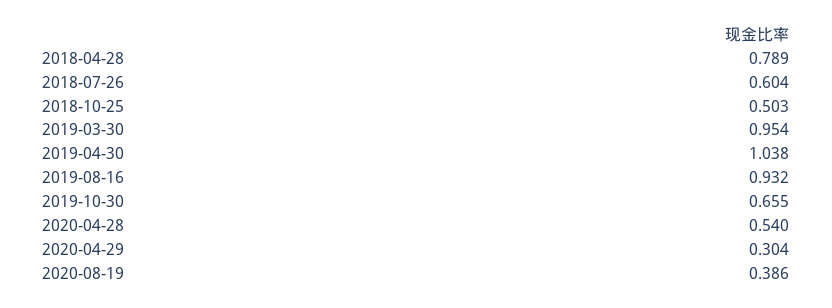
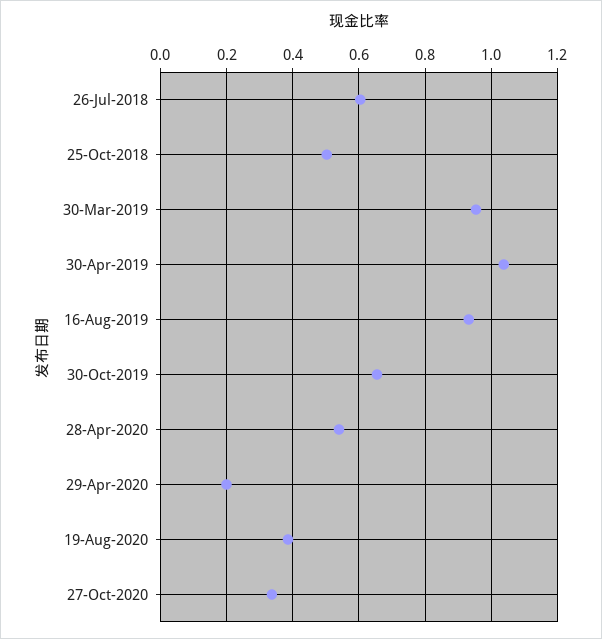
2018-04-28: 0.789 -> none
2020-04-29: 0.304 -> 0.2
27-Oct-2020: none -> 0.34

